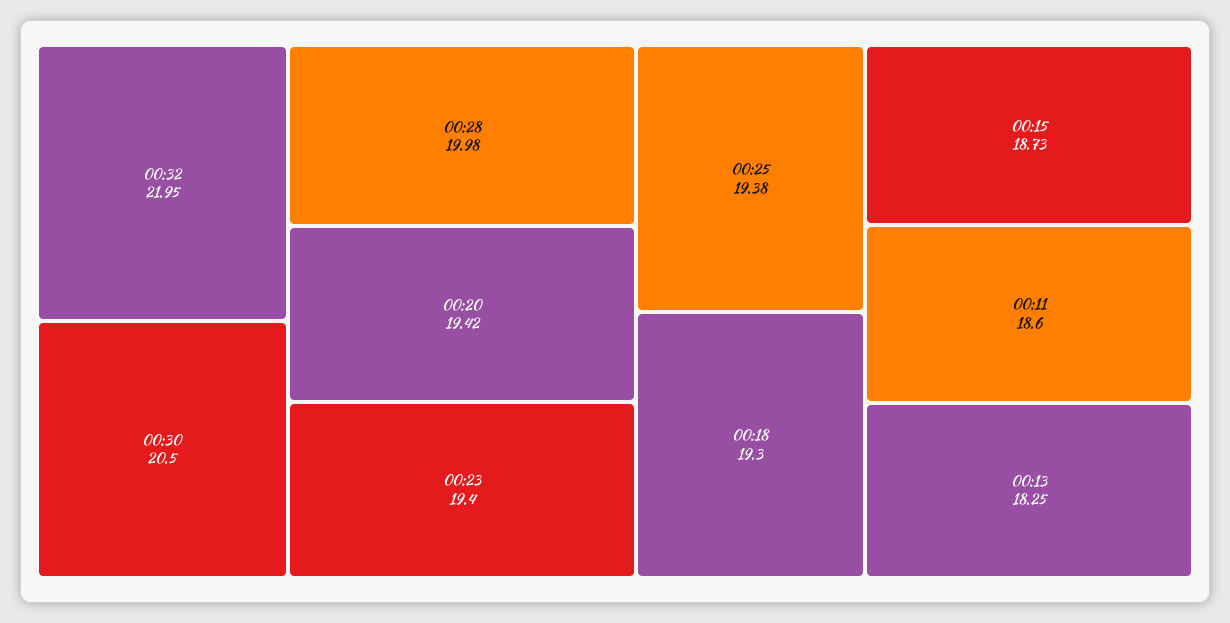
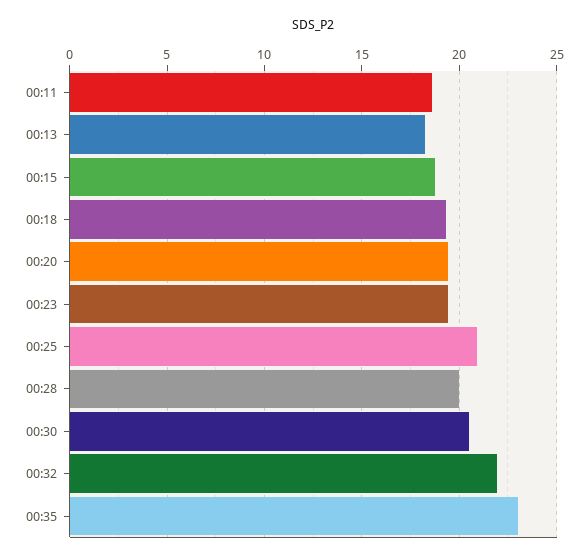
00:25: 19.38 -> 21
00:35: none -> 23

